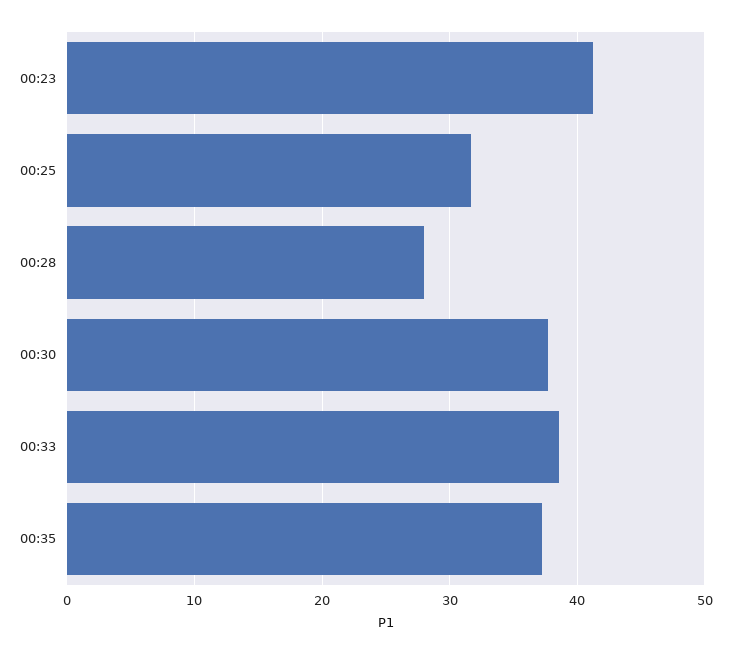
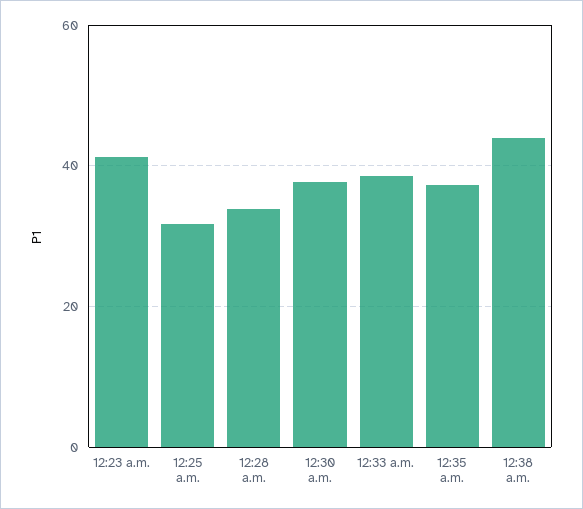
00:28: 28 -> 34
12:38 a.m.: none -> 44

